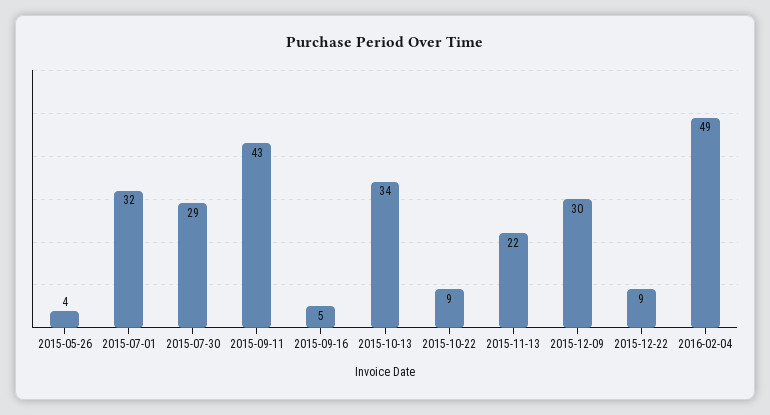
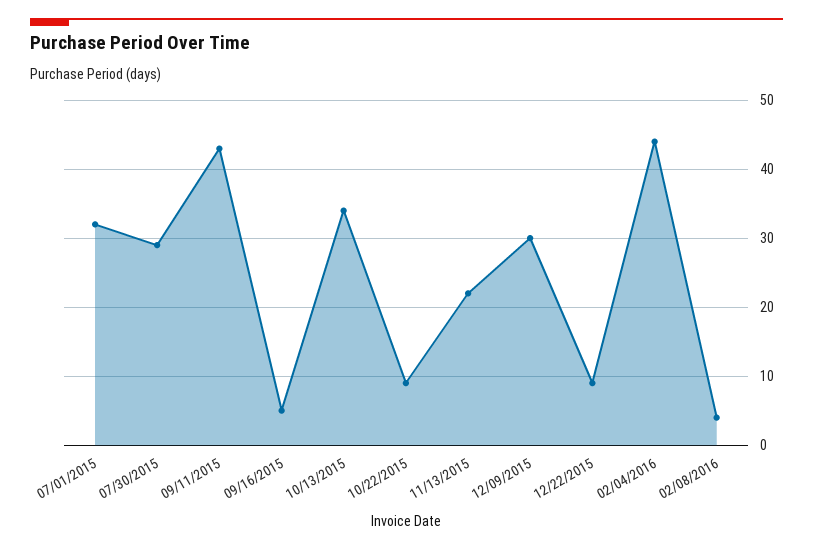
2015-05-26: 4 -> none
2016-02-04: 49 -> 44
02/08/2016: none -> 4

